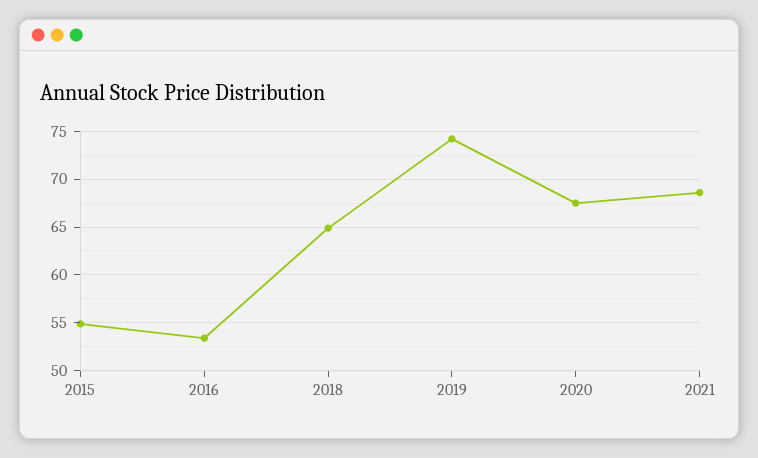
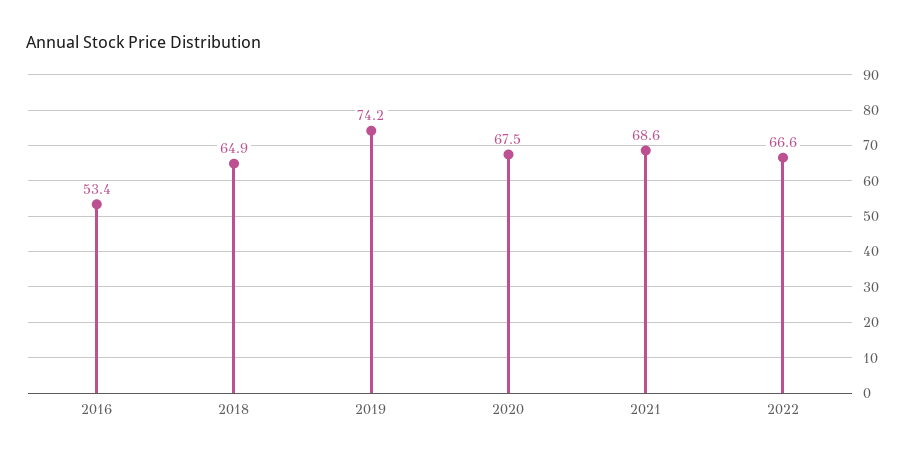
2015: 55 -> none
2022: none -> 66.6

